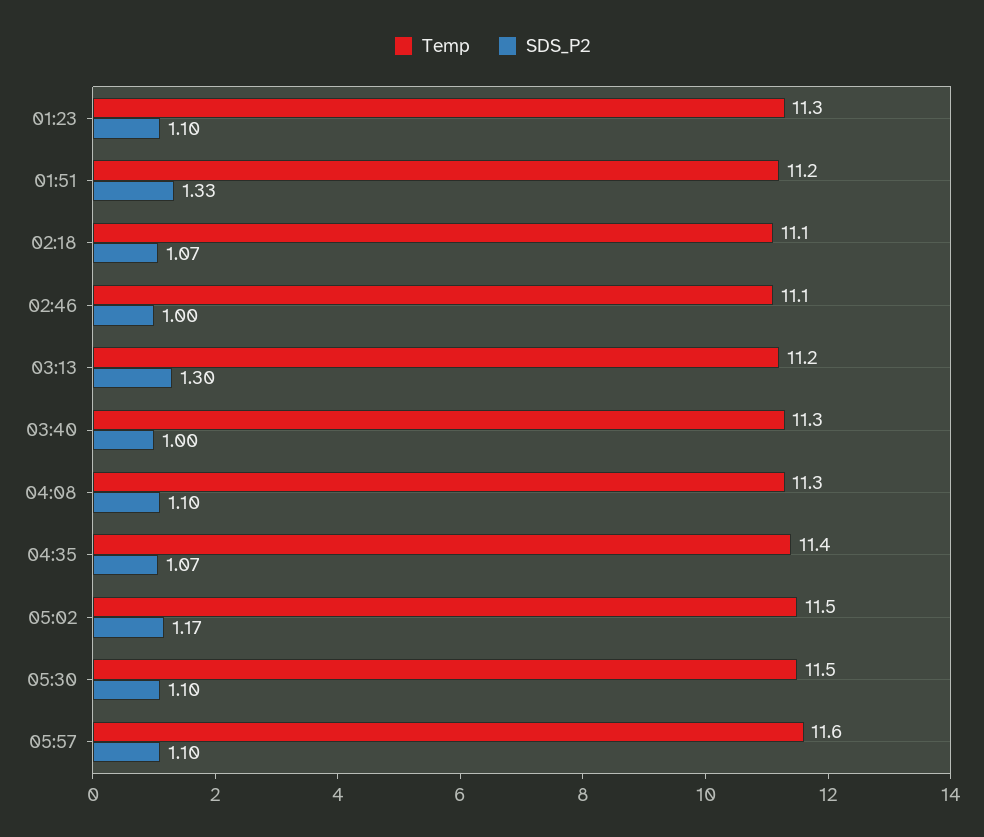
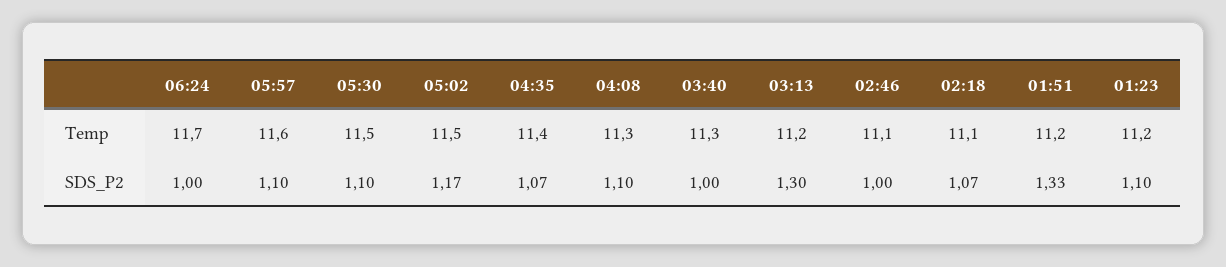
Temp, 01:23: 11.3 -> 11.2
Temp, 06:24: none -> 11.7
SDS_P2, 06:24: none -> 1

